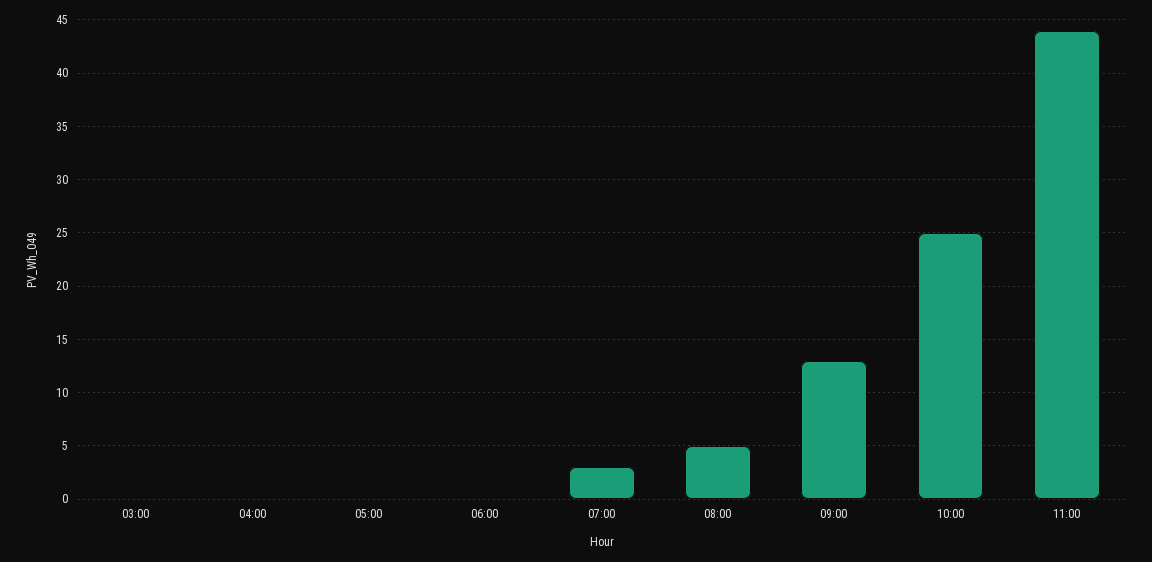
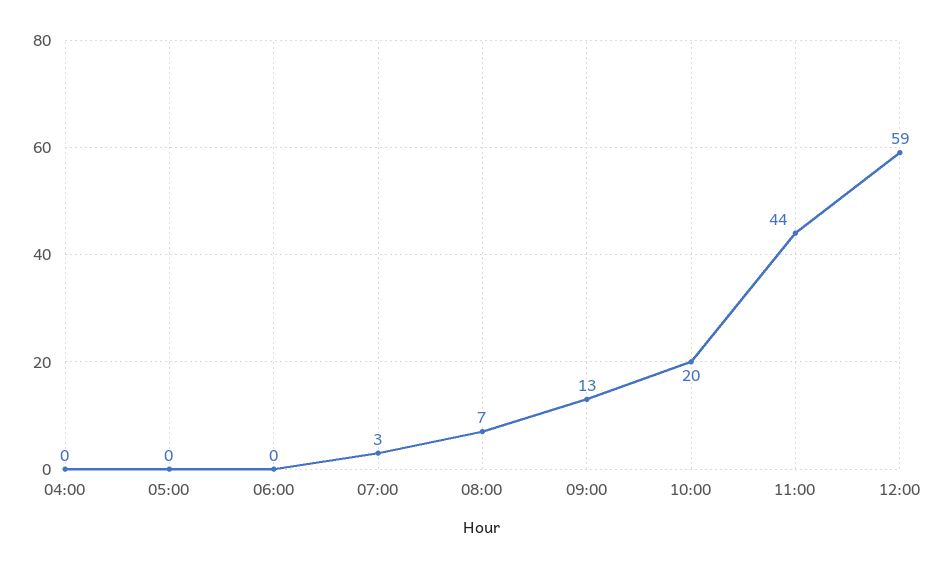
03:00: 0 -> none
08:00: 5 -> 7
10:00: 25 -> 20
12:00: none -> 59

